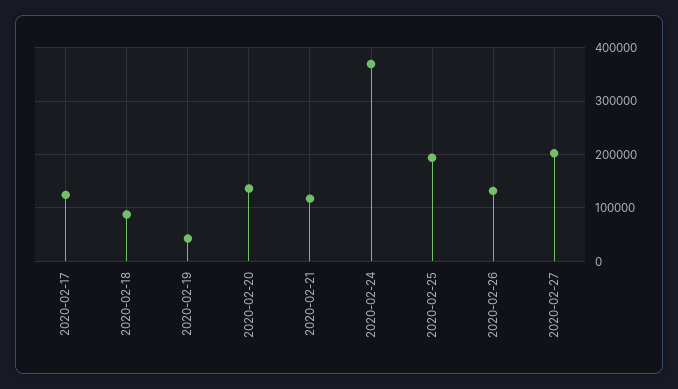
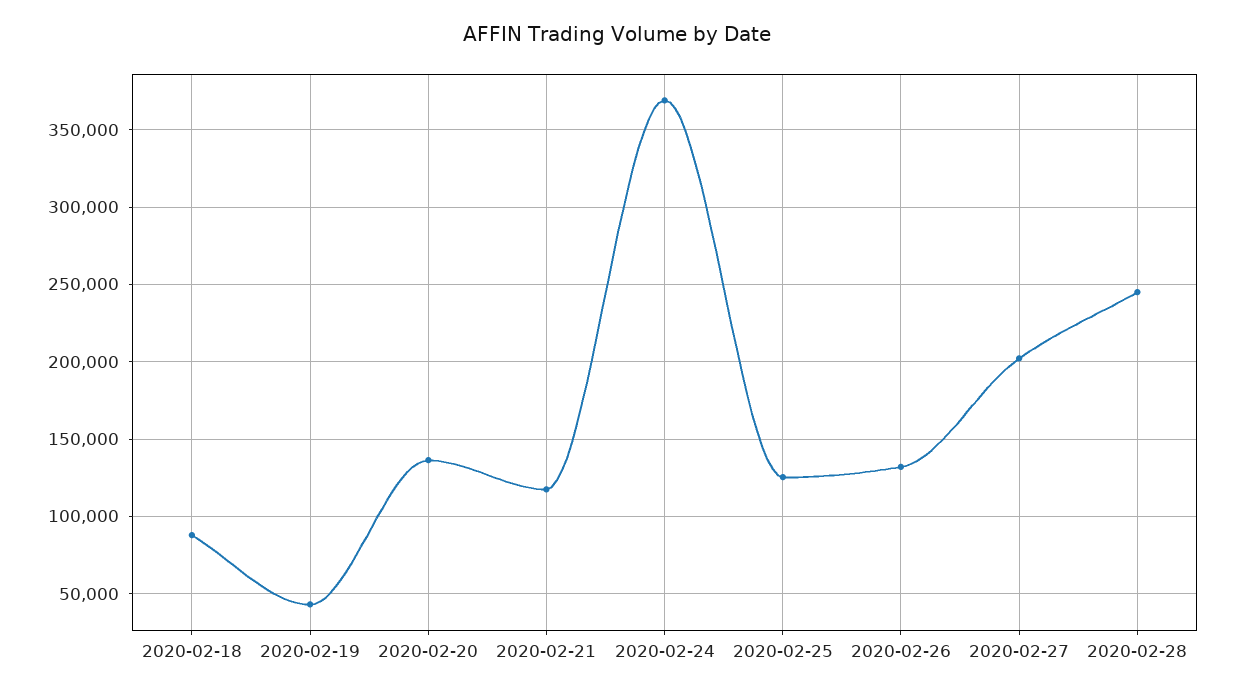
2020-02-17: 120000 -> none
2020-02-25: 200000 -> 125000
2020-02-28: none -> 245000

